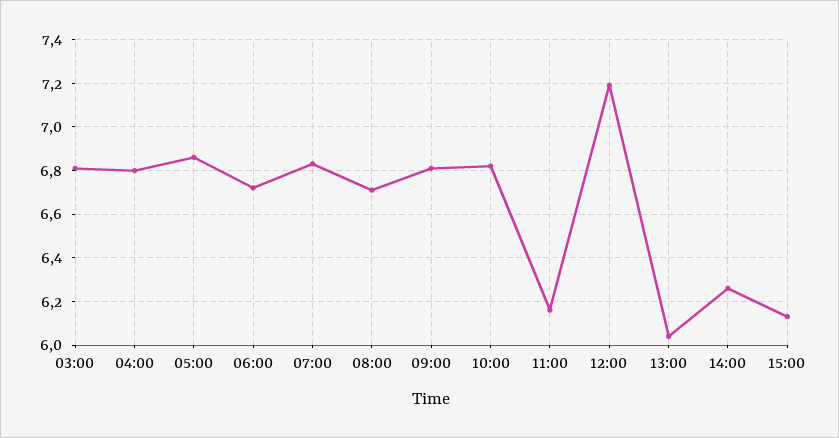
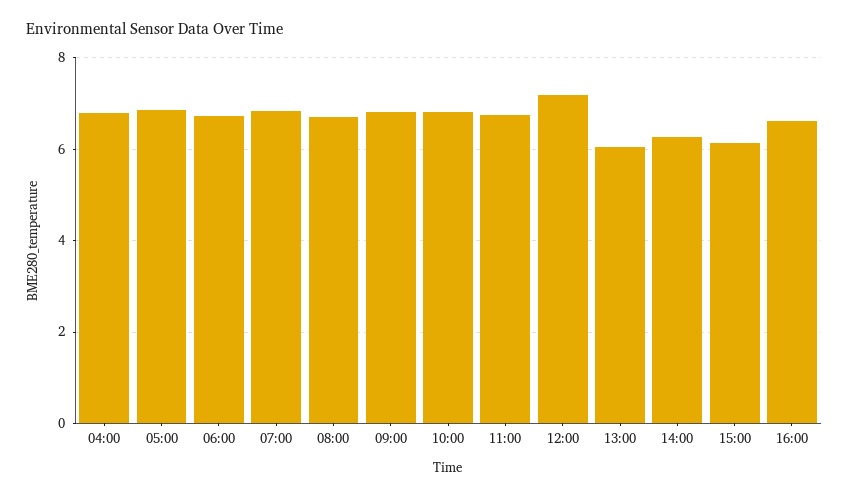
03:00: 6.8 -> none
11:00: 6.15 -> 6.8
16:00: none -> 6.6

